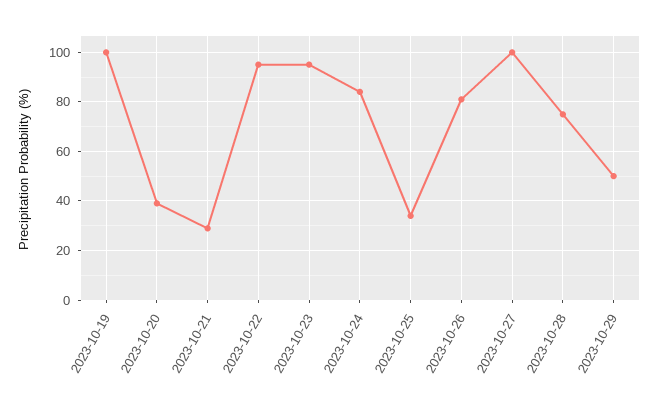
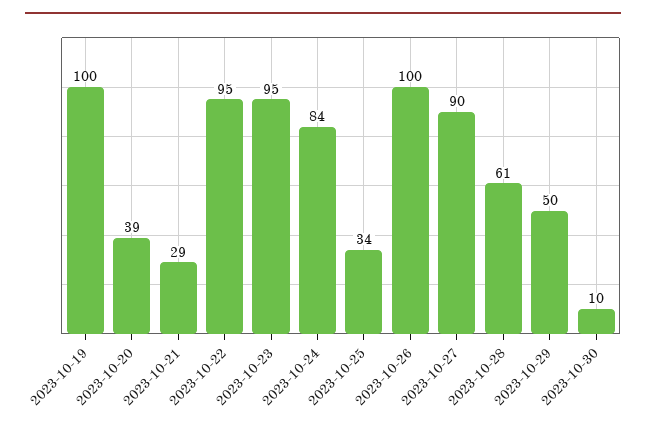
2023-10-26: 80 -> 100
2023-10-27: 100 -> 90
2023-10-28: 75 -> 61
2023-10-30: none -> 10

